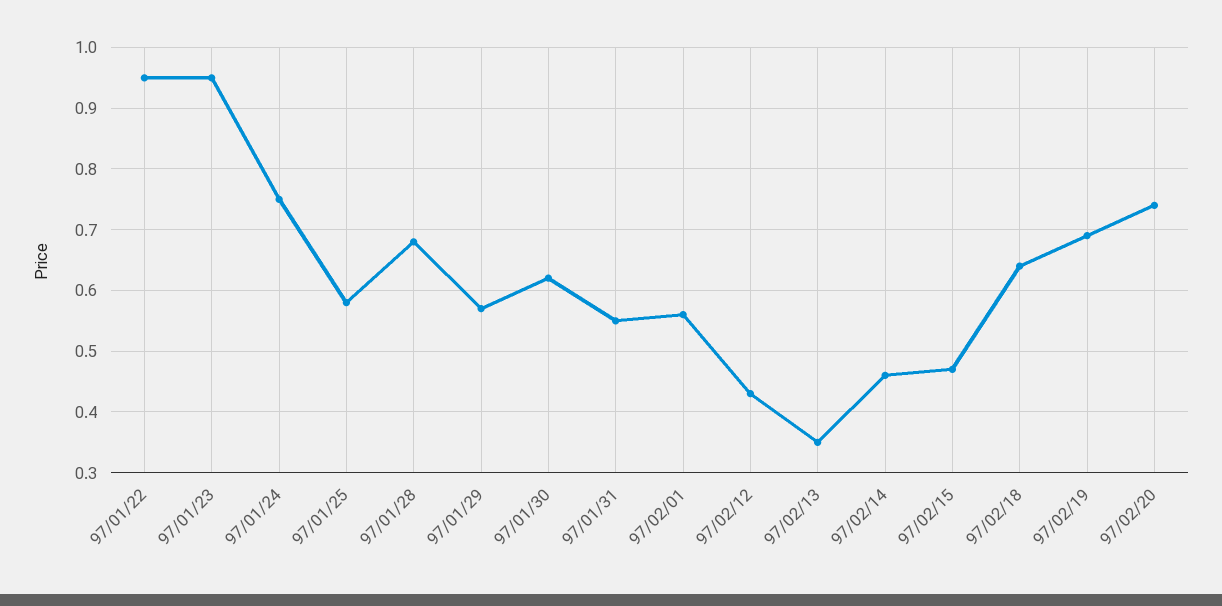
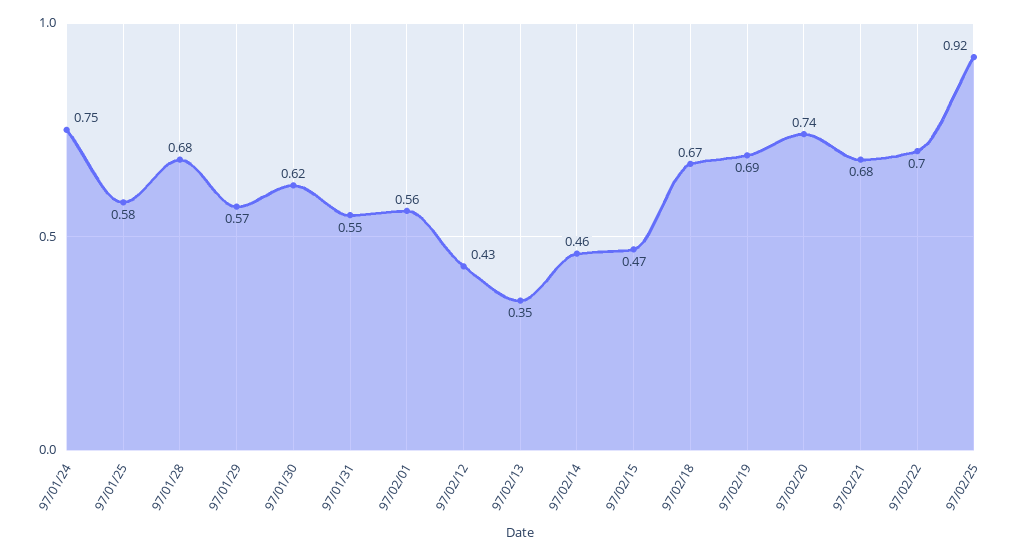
97/01/22: 0.95 -> none
97/01/23: 0.95 -> none
97/02/18: 0.64 -> 0.67
97/02/21: none -> 0.68
97/02/22: none -> 0.7
97/02/25: none -> 0.92

